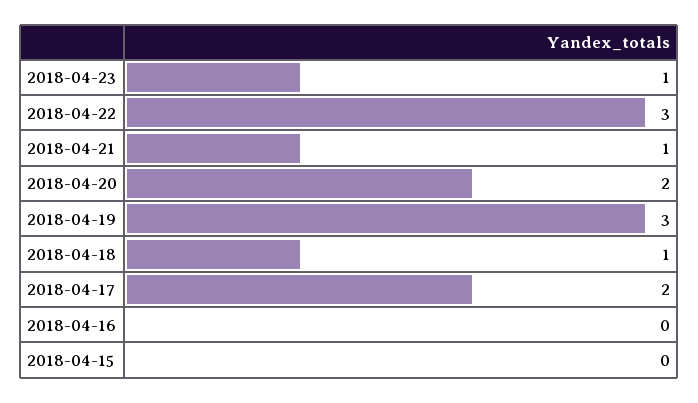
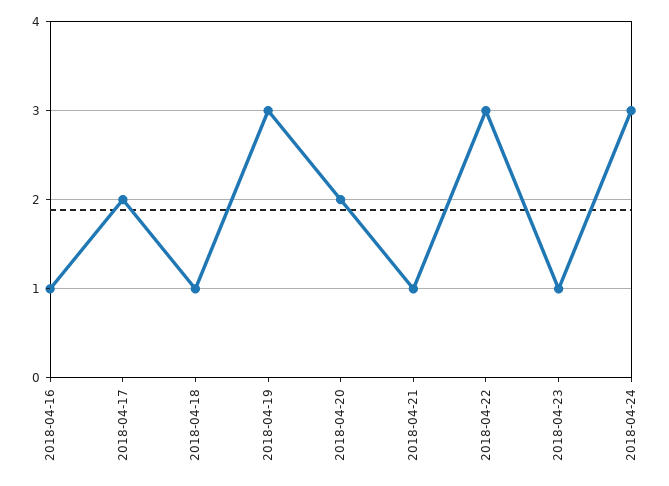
2018-04-16: 0 -> 1
2018-04-15: 0 -> none
2018-04-24: none -> 3

